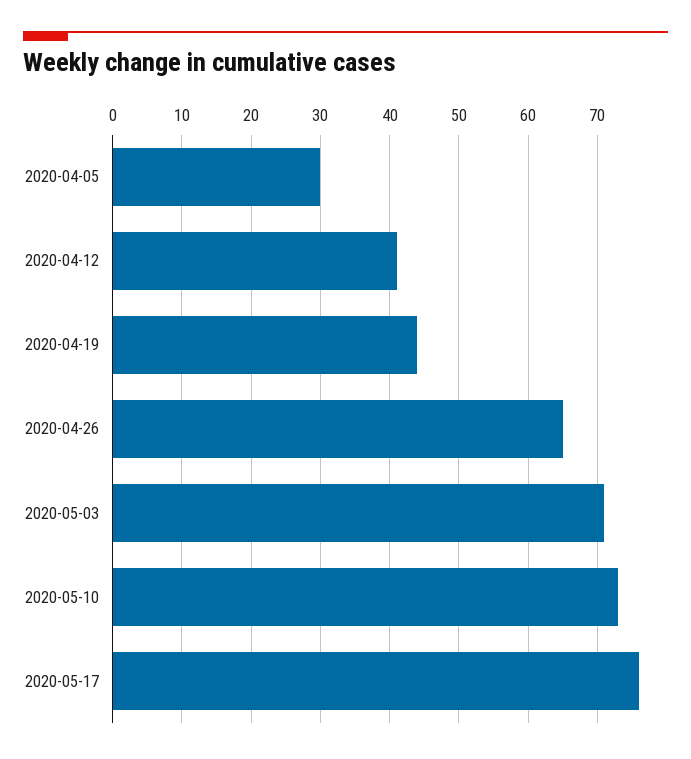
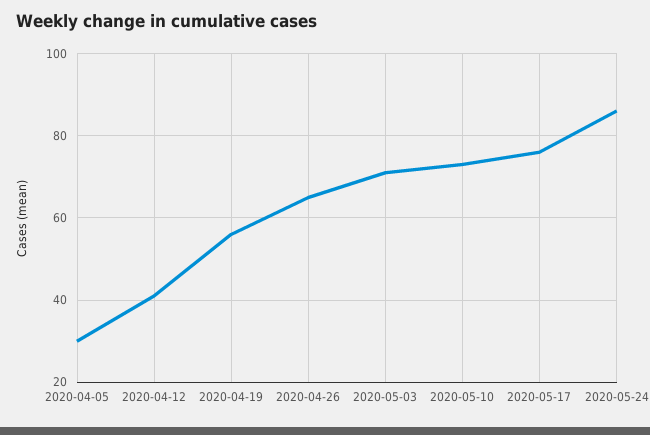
2020-04-19: 44 -> 55
2020-05-24: none -> 85

